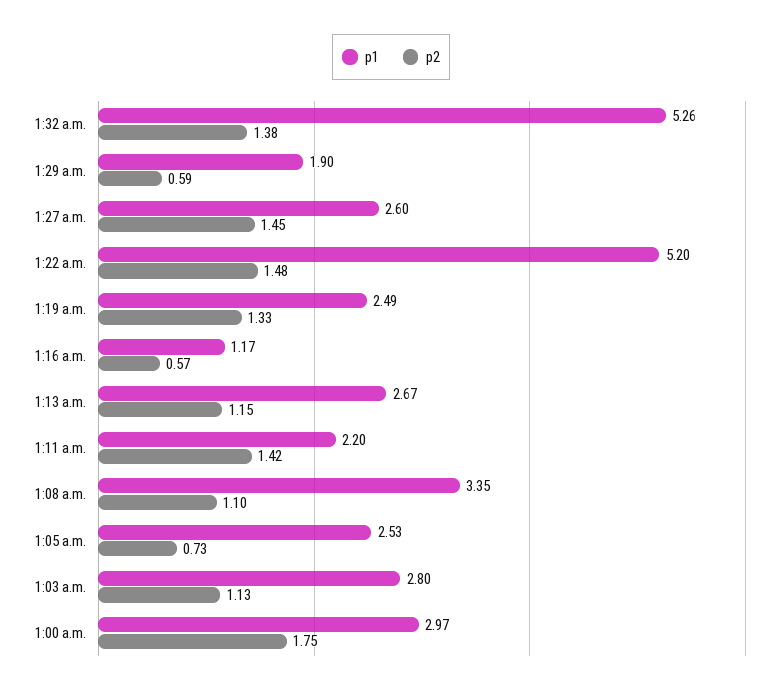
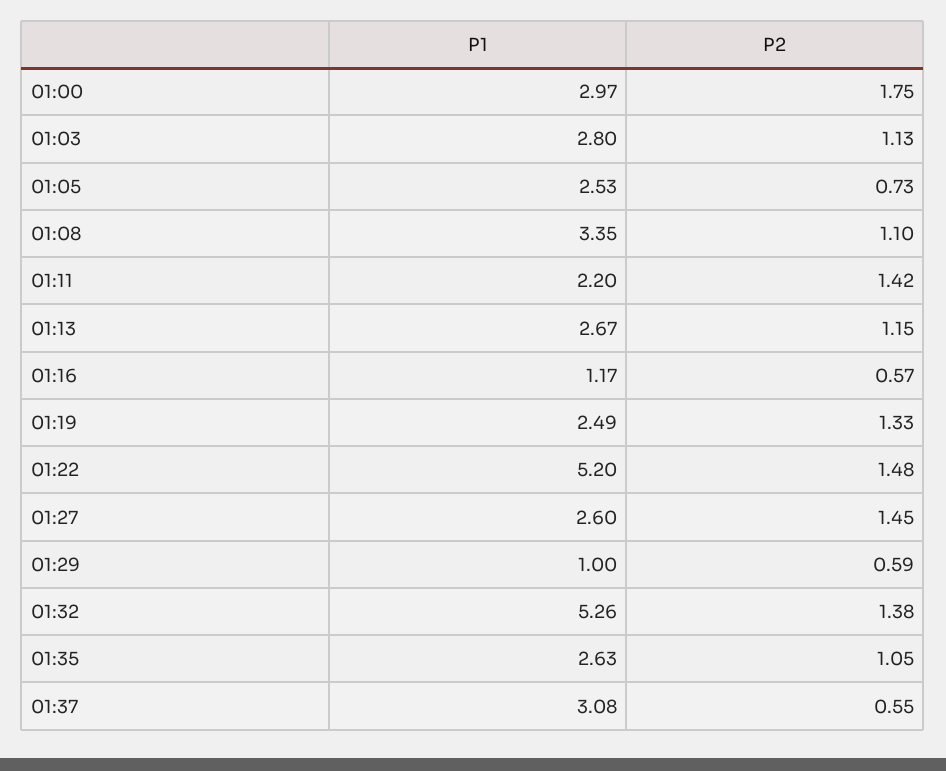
p1, 1:29 a.m.: 1.9 -> 1
p1, 01:35: none -> 2.63
p2, 01:35: none -> 1.05
p1, 01:37: none -> 3.08
p2, 01:37: none -> 0.55

